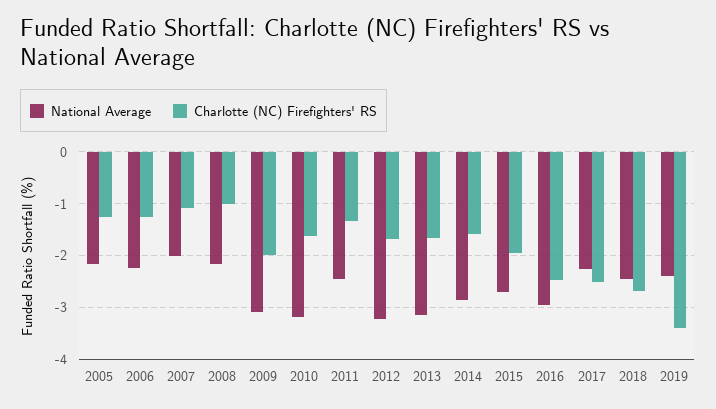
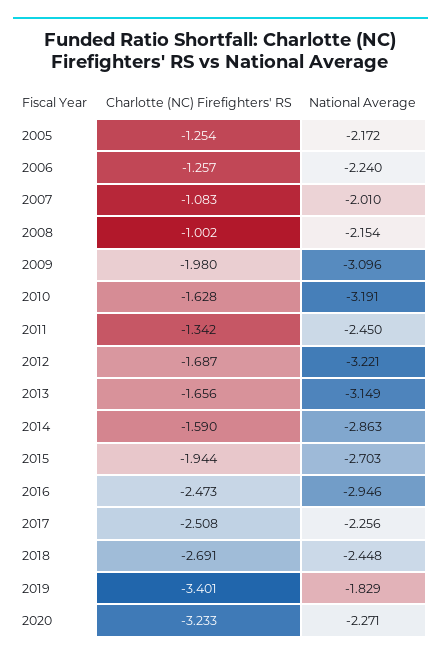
National Average, 2019: -2.4 -> -1.829
Charlotte (NC) Firefighters' RS, 2020: none -> -3.233
National Average, 2020: none -> -2.271

